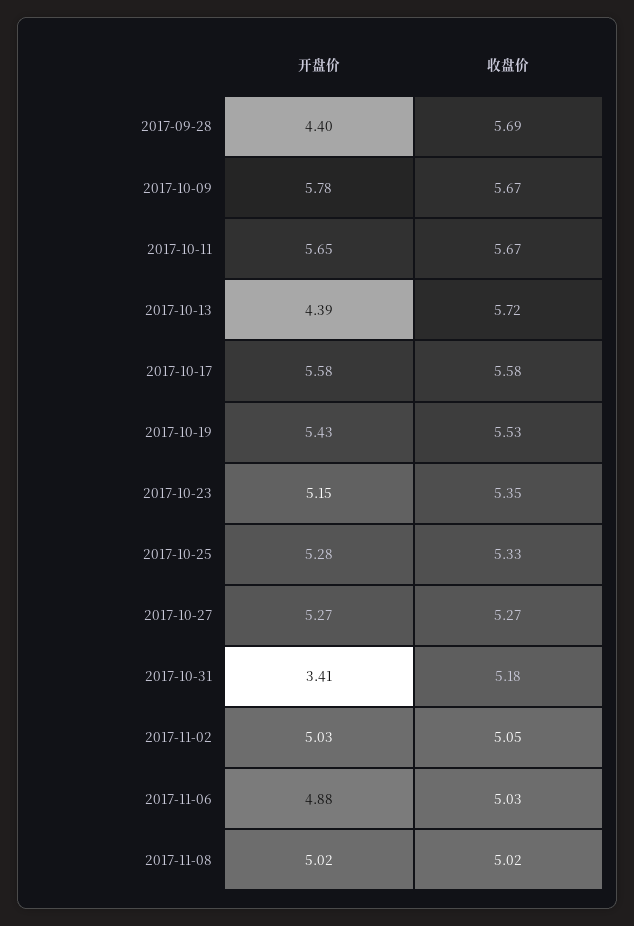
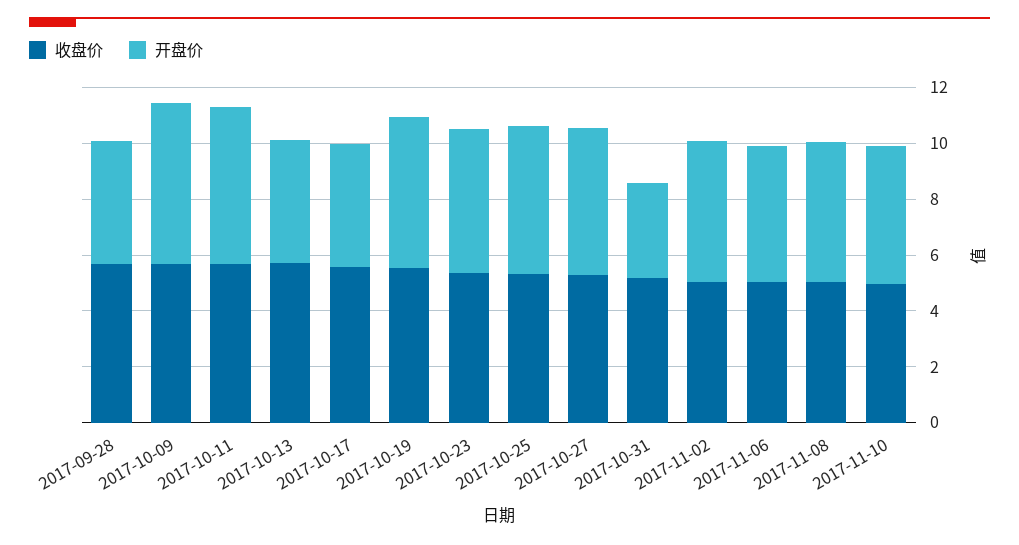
开盘价, 2017-10-17: 5.58 -> 4.5
收盘价, 2017-11-10: none -> 5
开盘价, 2017-11-10: none -> 5

